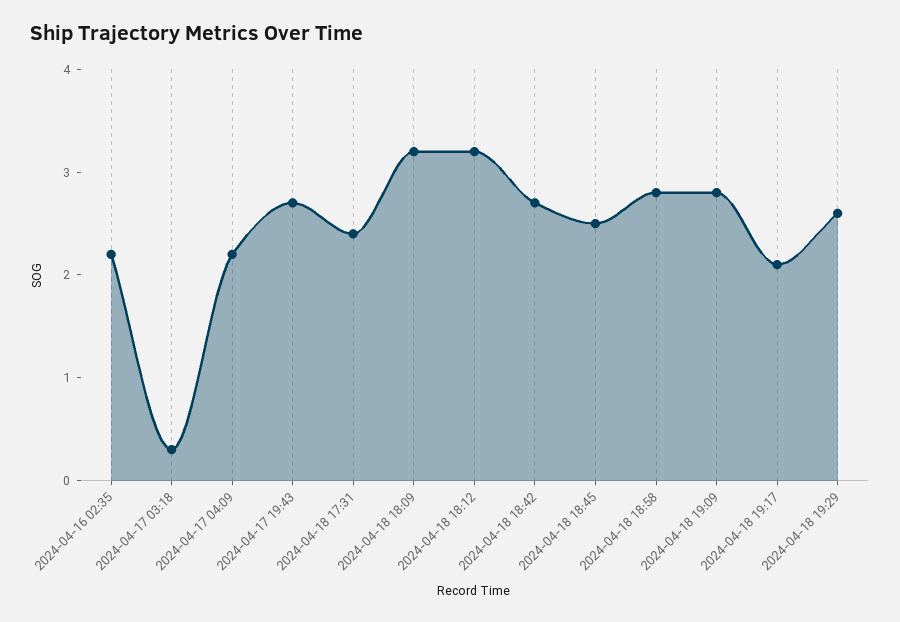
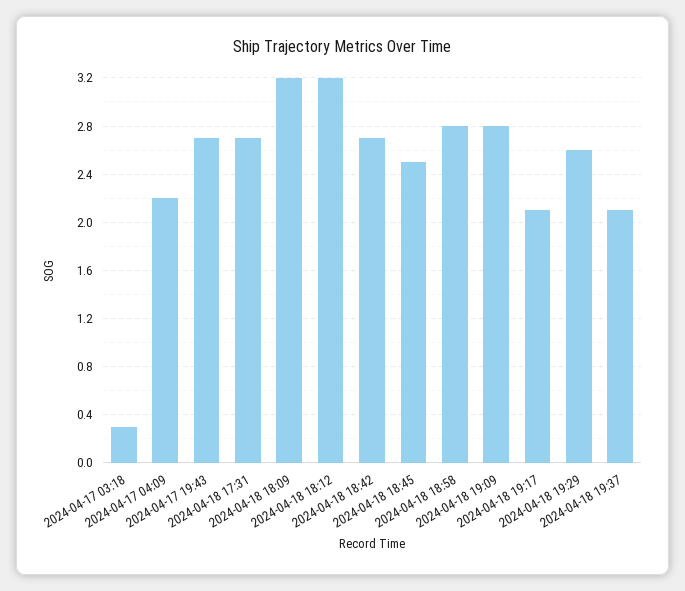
2024-04-16 02:35: 2.2 -> none
2024-04-18 17:31: 2.4 -> 2.7
2024-04-18 19:37: none -> 2.1

